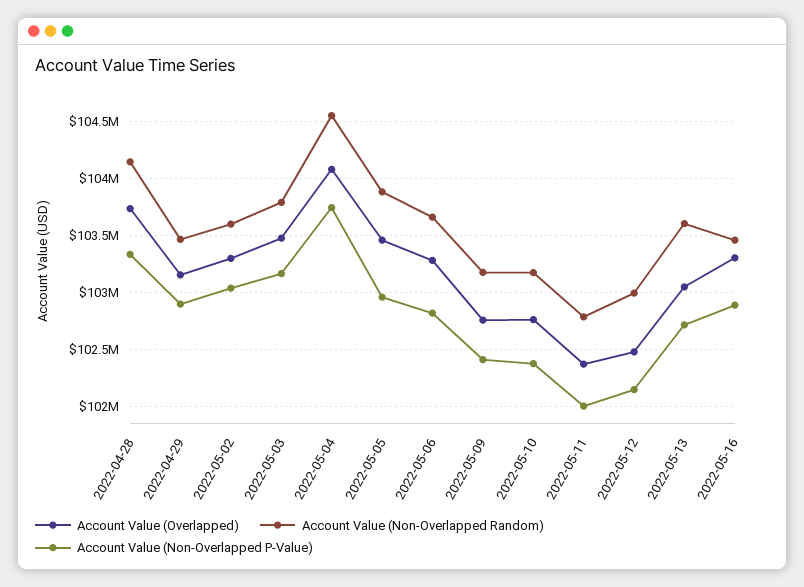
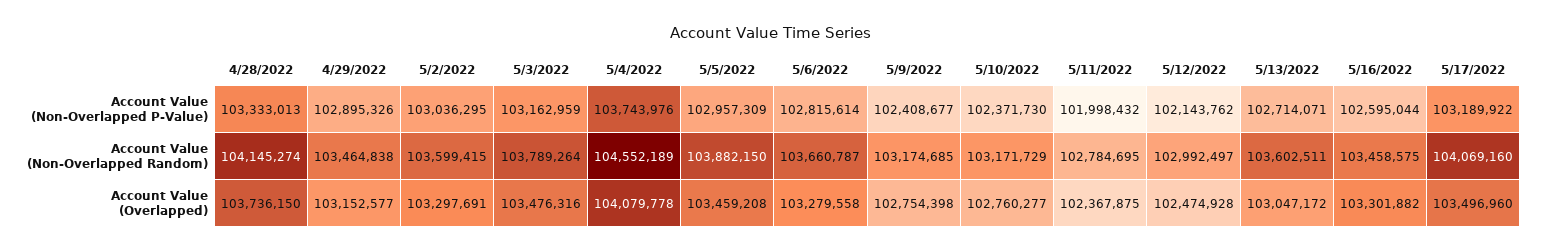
Account Value (Non-Overlapped P-Value), 2022-05-16: 102900000 -> 102595044
Account Value (Non-Overlapped P-Value), 5/17/2022: none -> 103189922
Account Value (Non-Overlapped Random), 5/17/2022: none -> 104069160
Account Value (Overlapped), 5/17/2022: none -> 103496960

